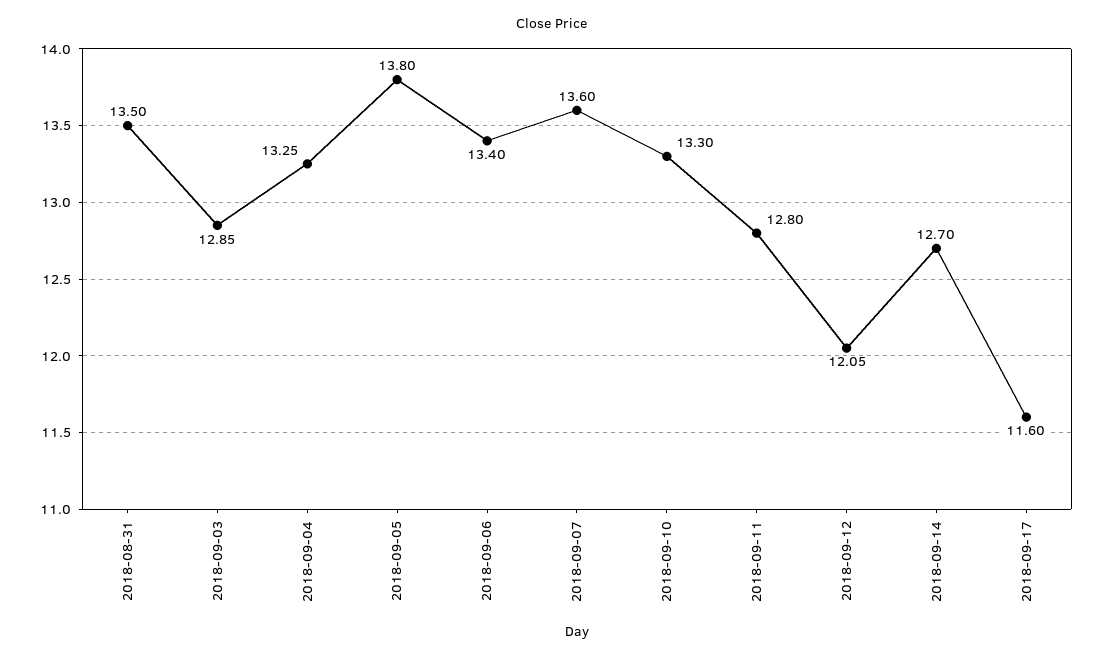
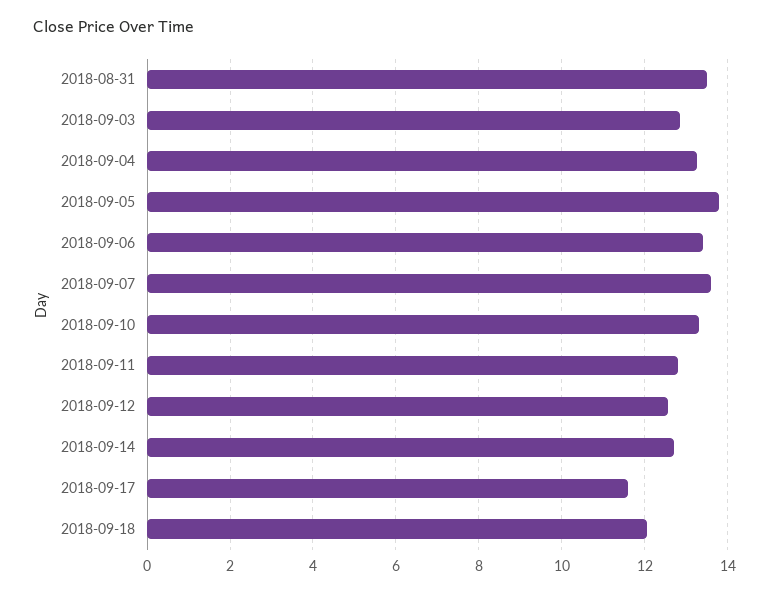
2018-09-12: 12.05 -> 12.6
2018-09-18: none -> 12

